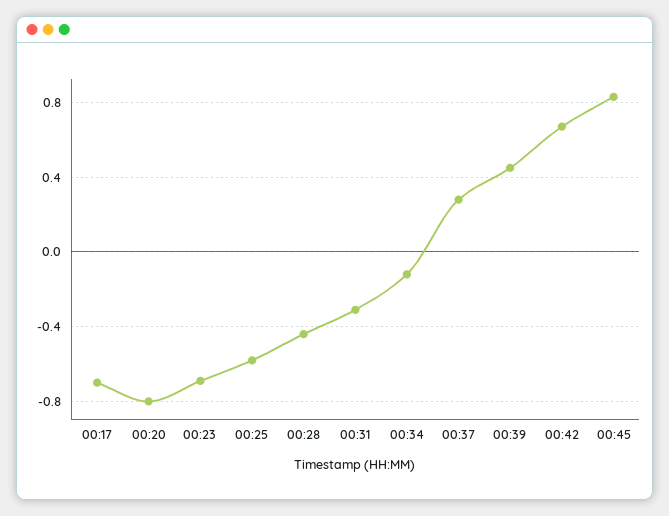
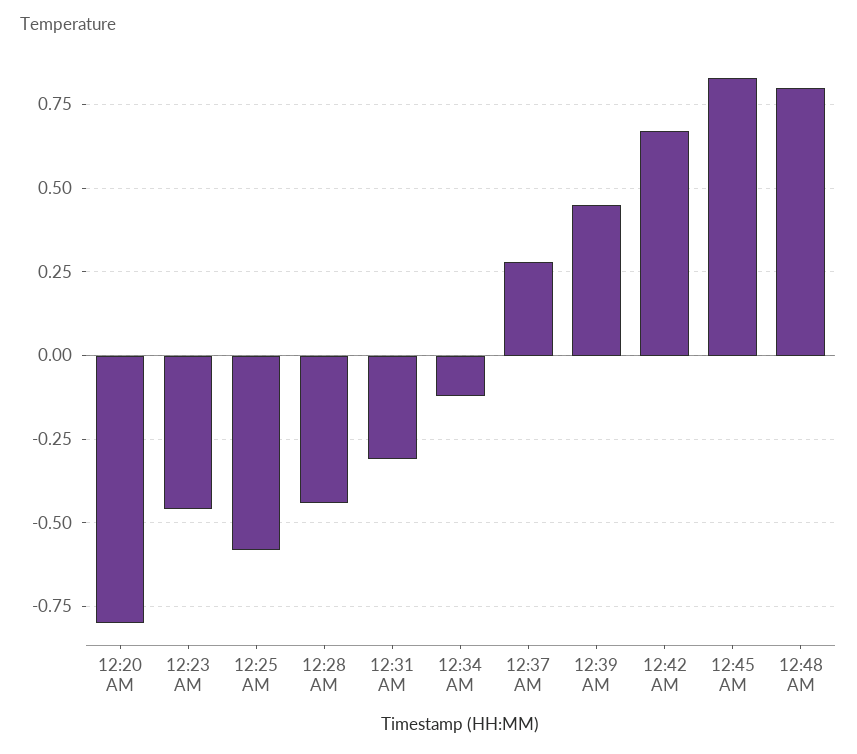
00:17: -0.7 -> none
00:23: -0.7 -> -0.45
12:48 AM: none -> 0.8

